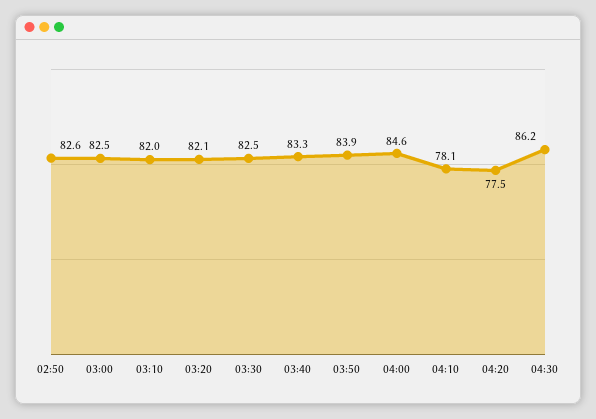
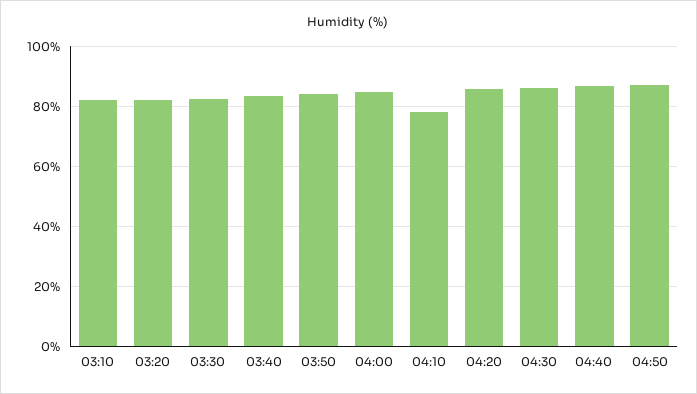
02:50: 82.6 -> none
03:00: 82.5 -> none
04:20: 77.5 -> 85
04:40: none -> 87.5
04:50: none -> 87.5

